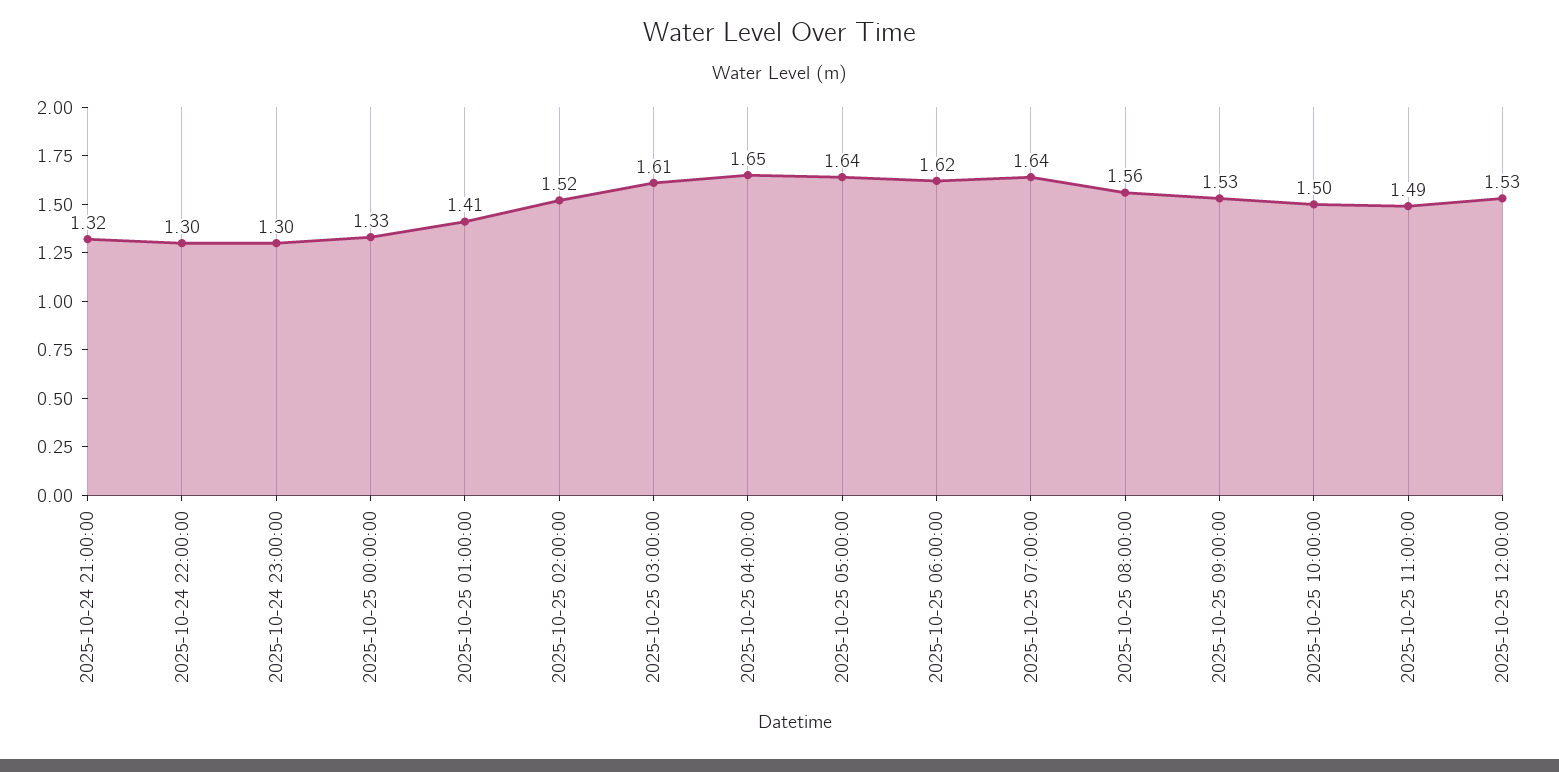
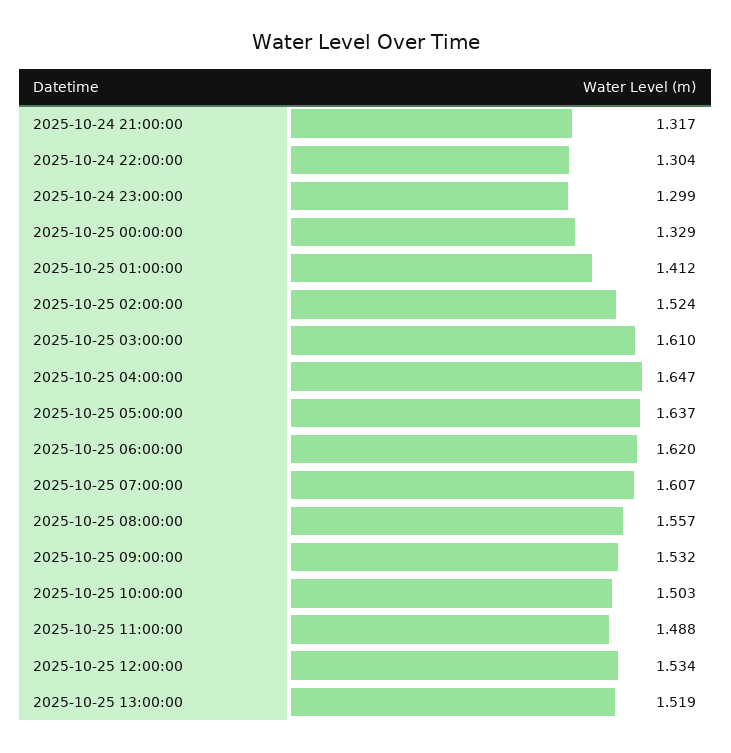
2025-10-25 07:00:00: 1.64 -> 1.607
2025-10-25 13:00:00: none -> 1.519

